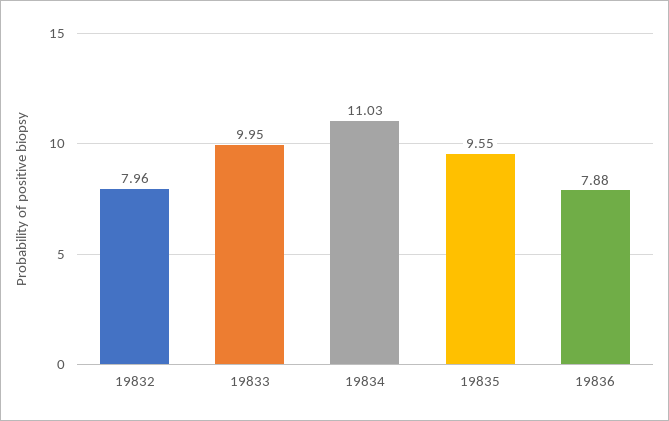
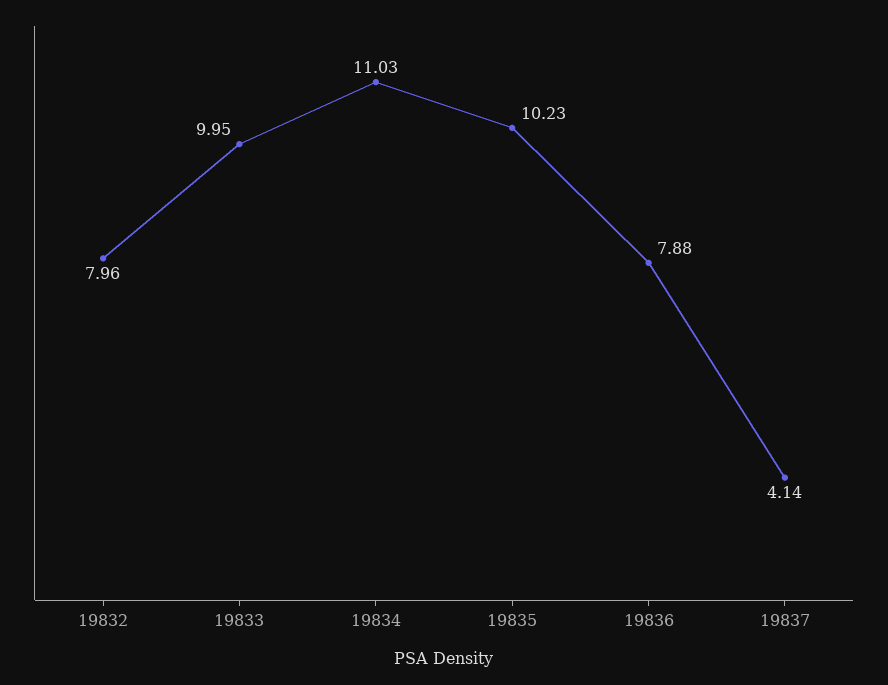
19835: 9.55 -> 10.23
19837: none -> 4.14

